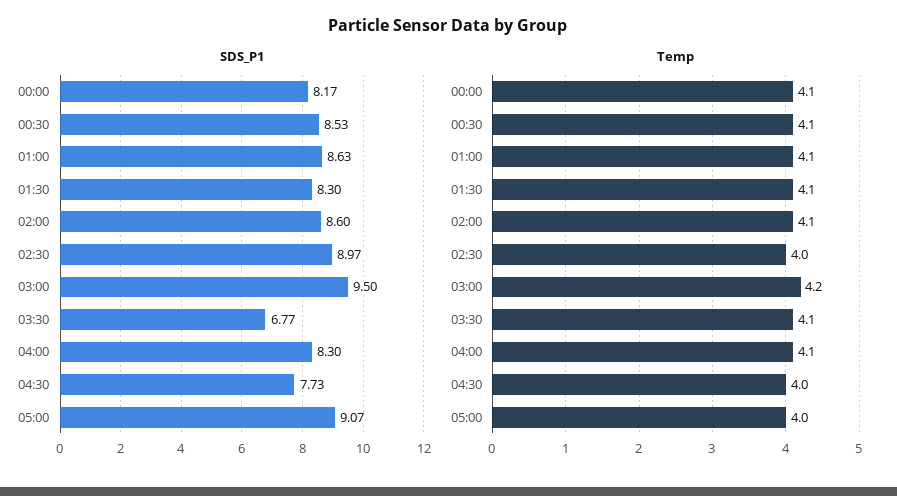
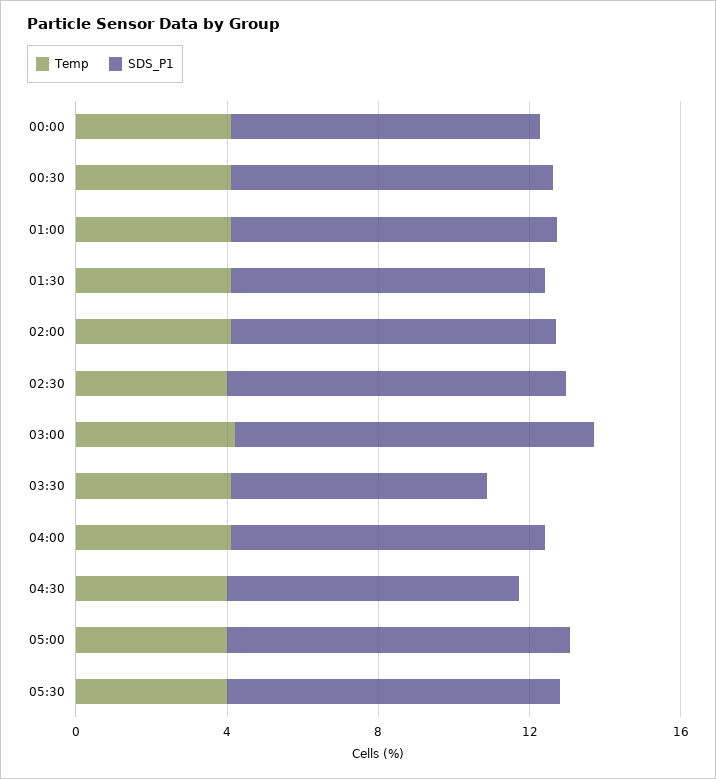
Temp, 05:30: none -> 4
SDS_P1, 05:30: none -> 9

